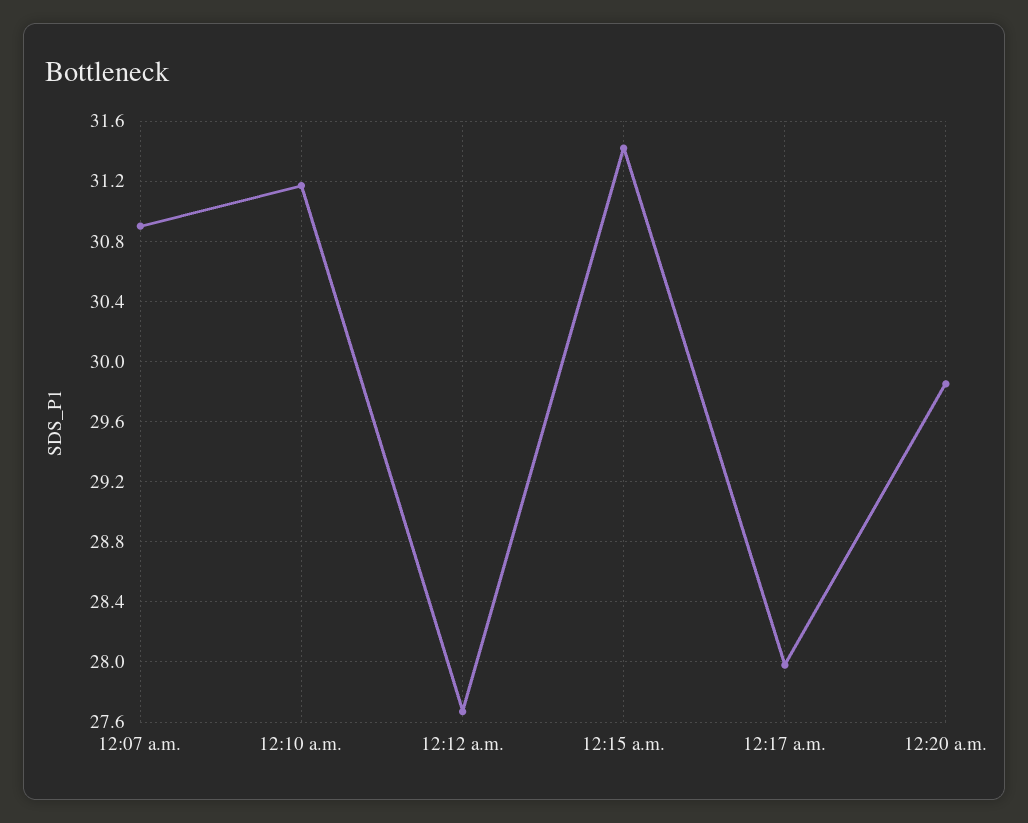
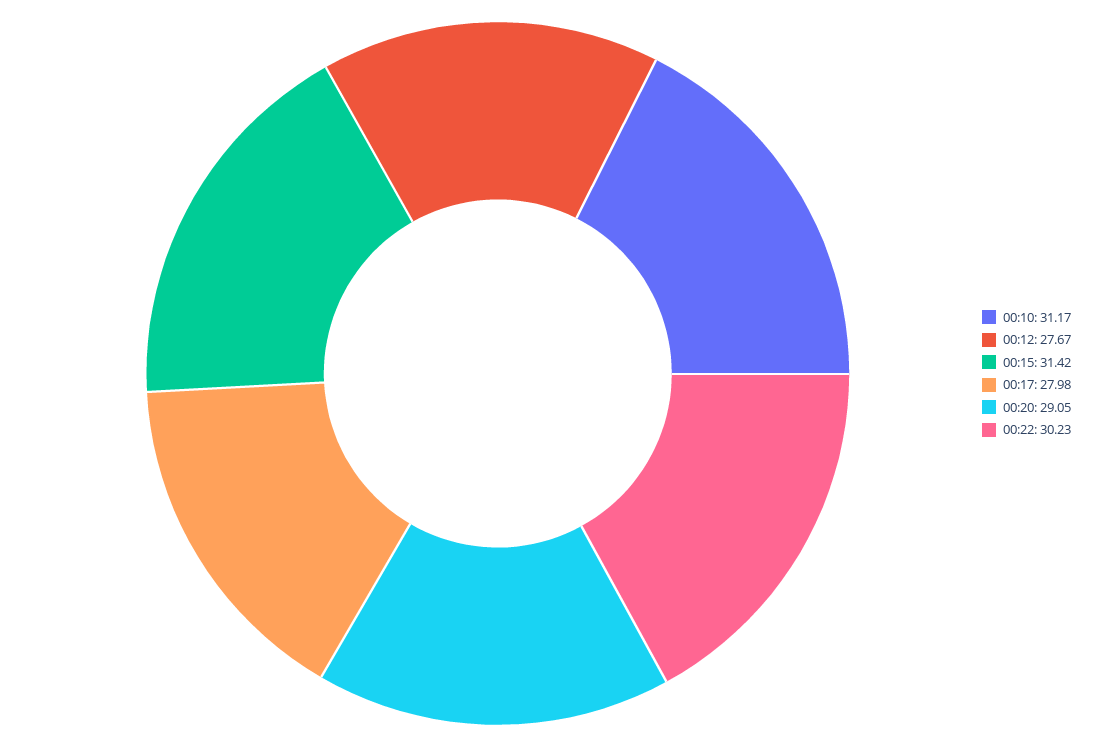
12:07 a.m.: 30.9 -> none
12:20 a.m.: 29.85 -> 29.05
00:22: none -> 30.23

